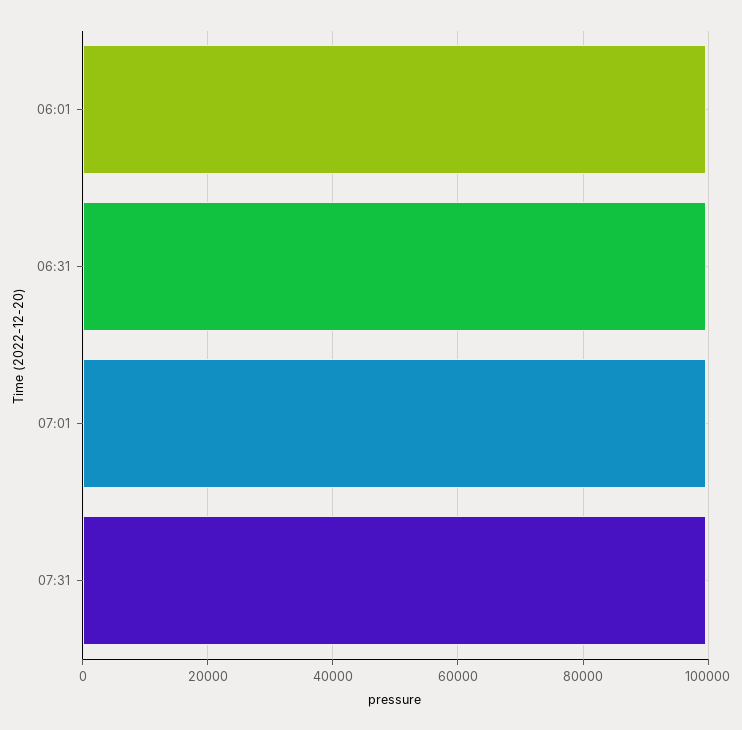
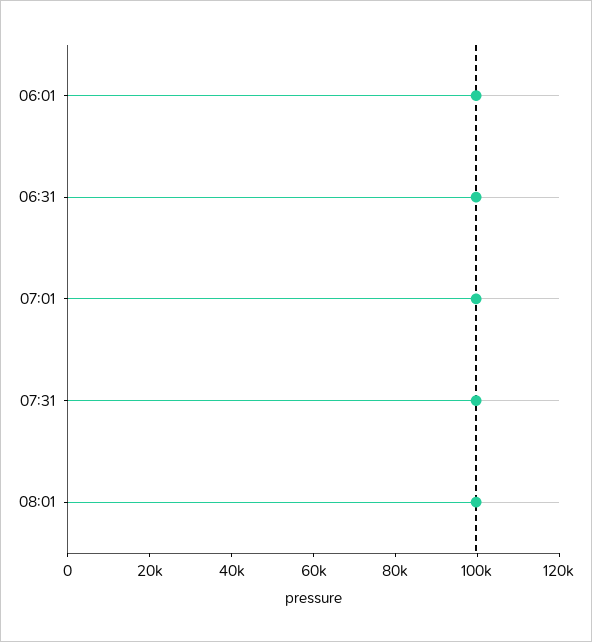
08:01: none -> 100000

